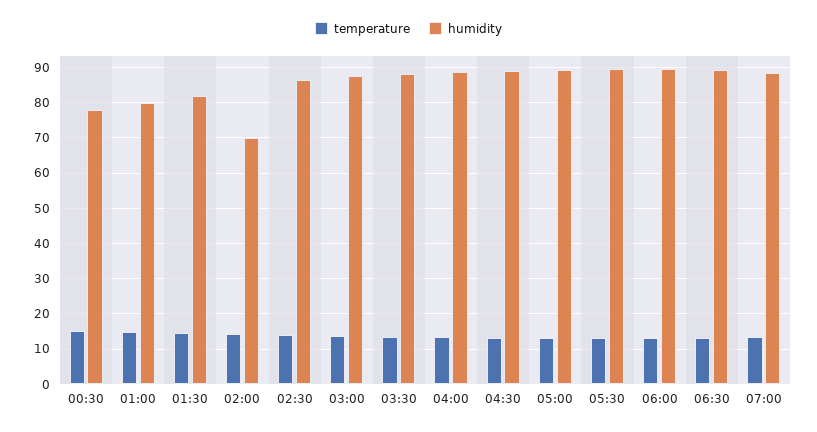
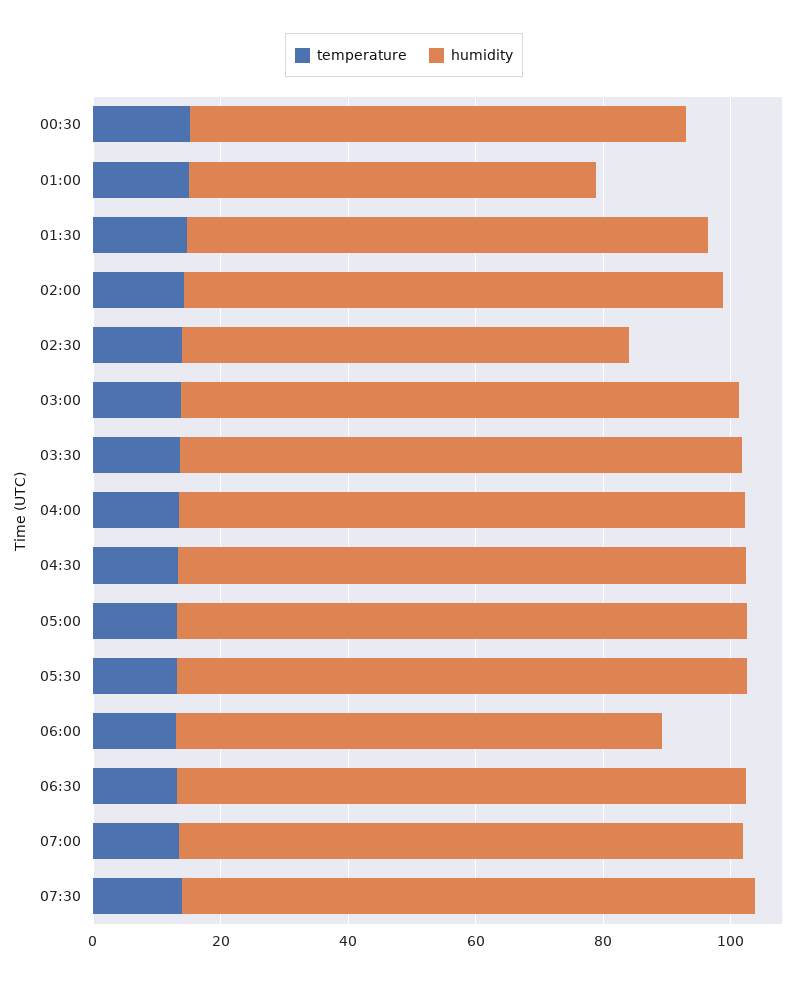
humidity, 01:00: 80 -> 65
humidity, 02:00: 70 -> 85
humidity, 02:30: 86 -> 70
humidity, 06:00: 90 -> 75
temperature, 07:30: none -> 15
humidity, 07:30: none -> 90

